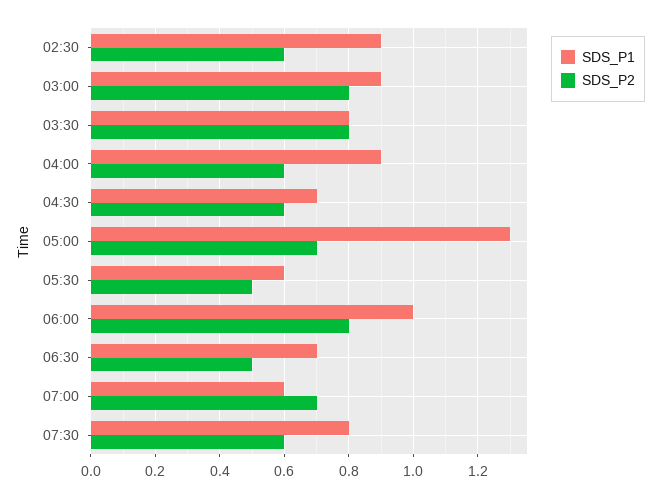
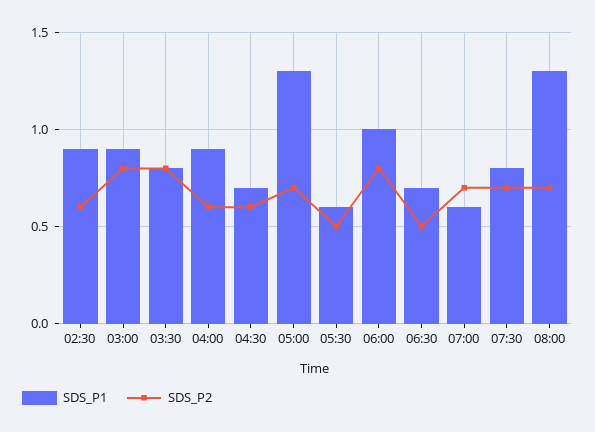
SDS_P2, 07:30: 0.6 -> 0.7
SDS_P1, 08:00: none -> 1.3
SDS_P2, 08:00: none -> 0.7

